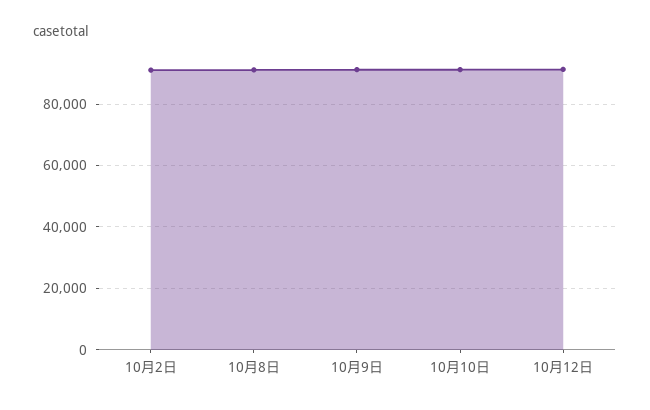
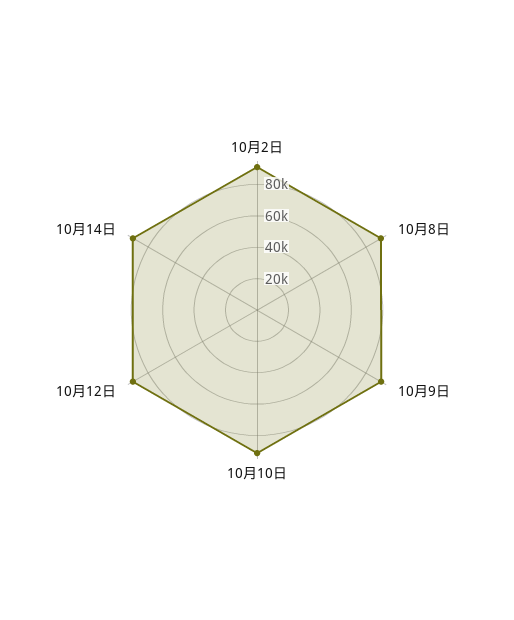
10月14日: none -> 90000

